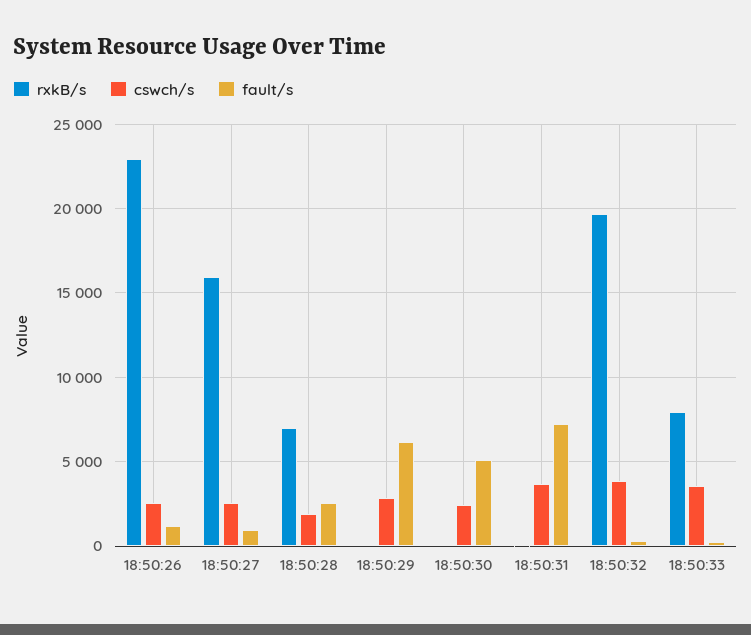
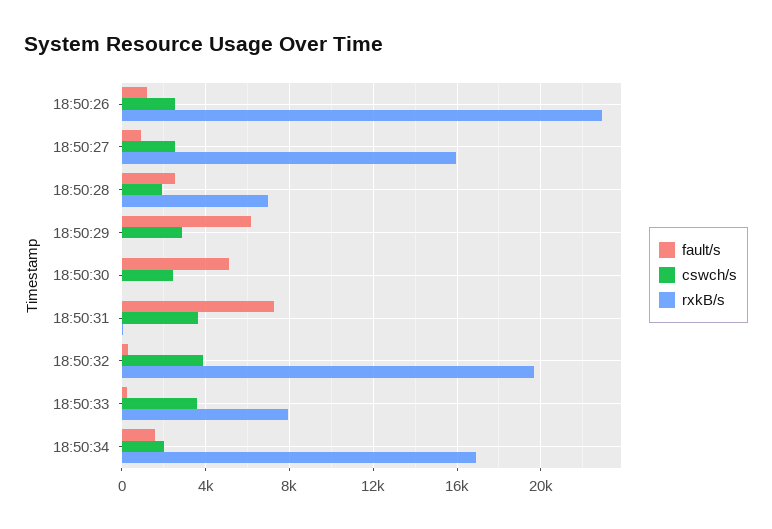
fault/s, 18:50:34: none -> 1500
cswch/s, 18:50:34: none -> 2000
rxkB/s, 18:50:34: none -> 17000

